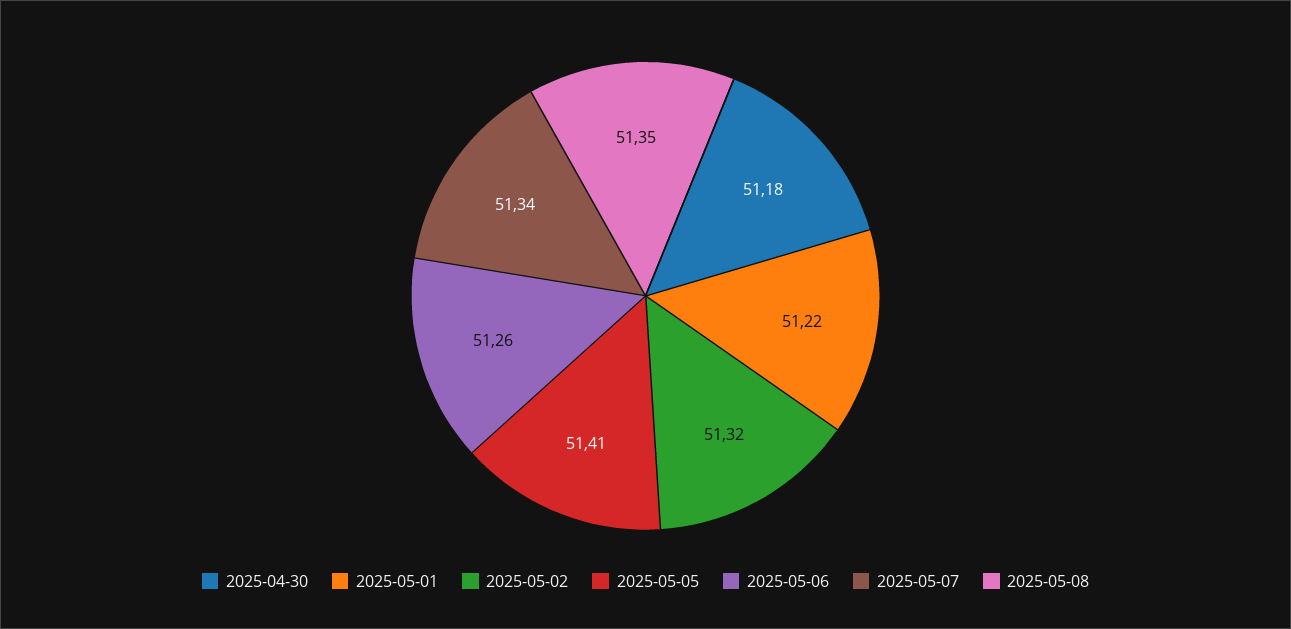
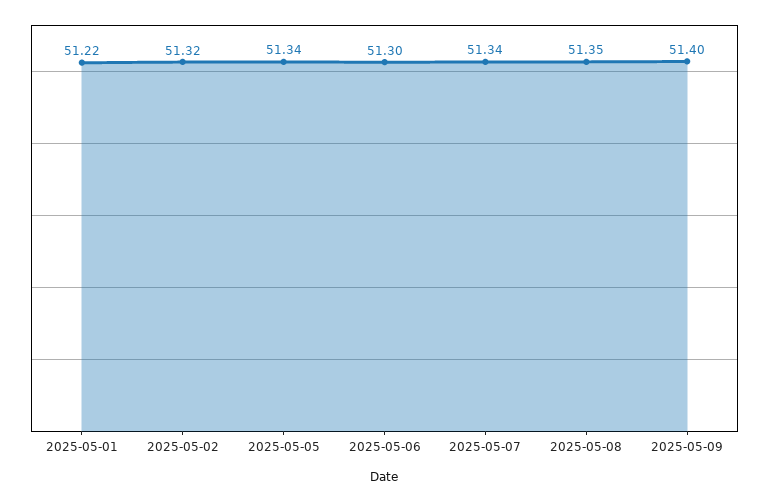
2025-04-30: 51.18 -> none
2025-05-05: 51.41 -> 51.34
2025-05-06: 51.26 -> 51.3
2025-05-09: none -> 51.4

